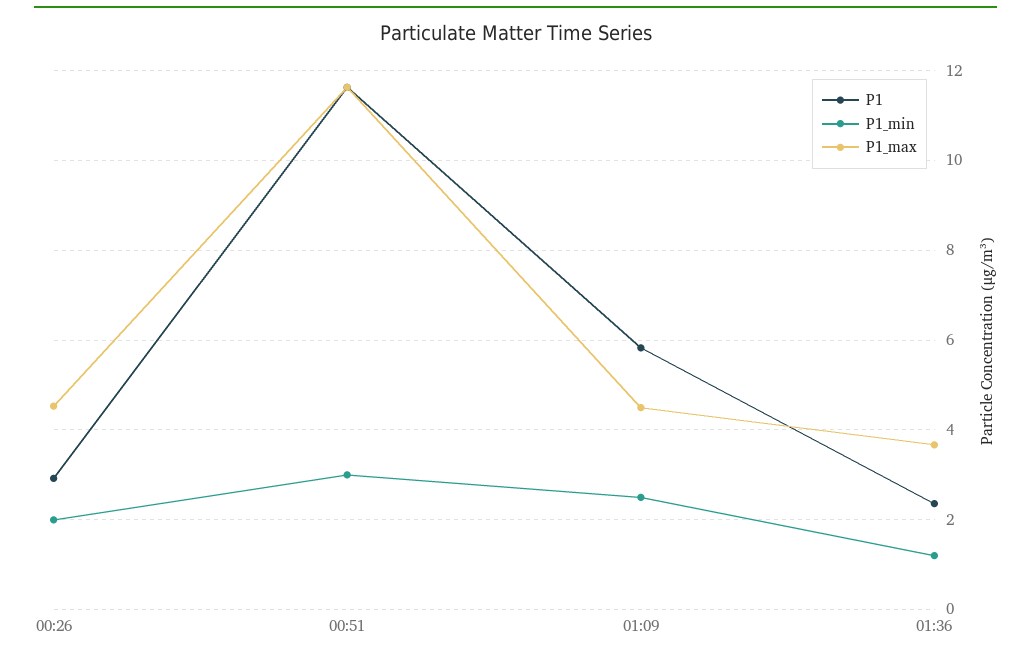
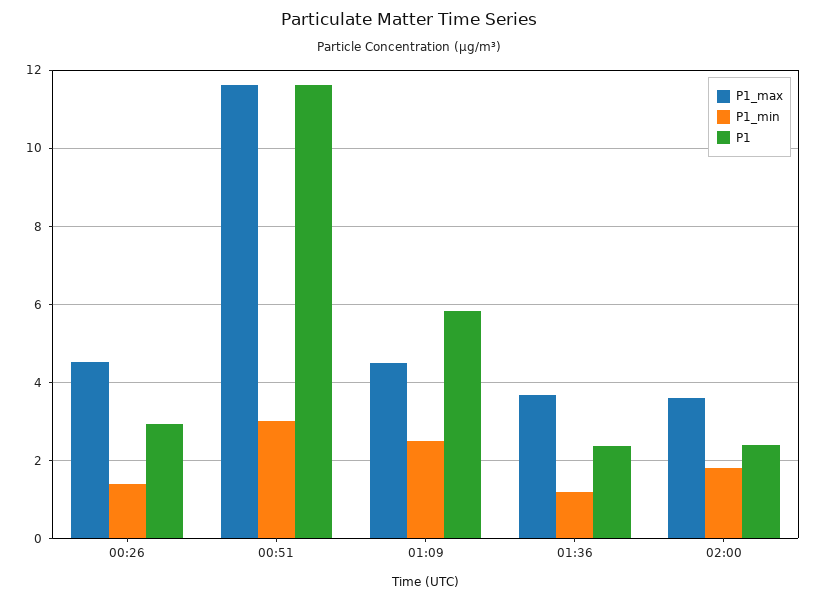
P1_min, 00:26: 2 -> 1.4
P1_max, 02:00: none -> 3.6
P1_min, 02:00: none -> 1.8
P1, 02:00: none -> 2.4

